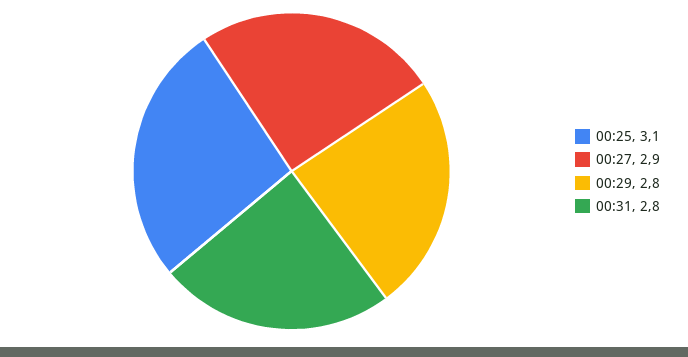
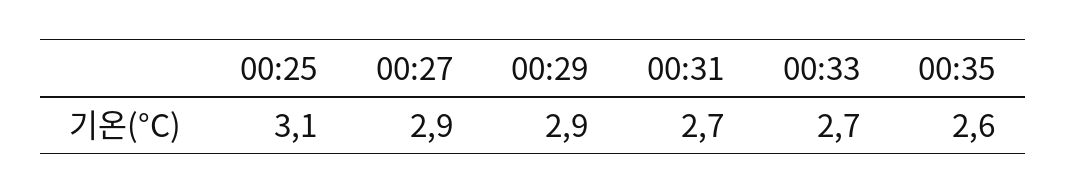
00:29: 2.8 -> 2.9
00:31: 2.8 -> 2.7
00:33: none -> 2.7
00:35: none -> 2.6

